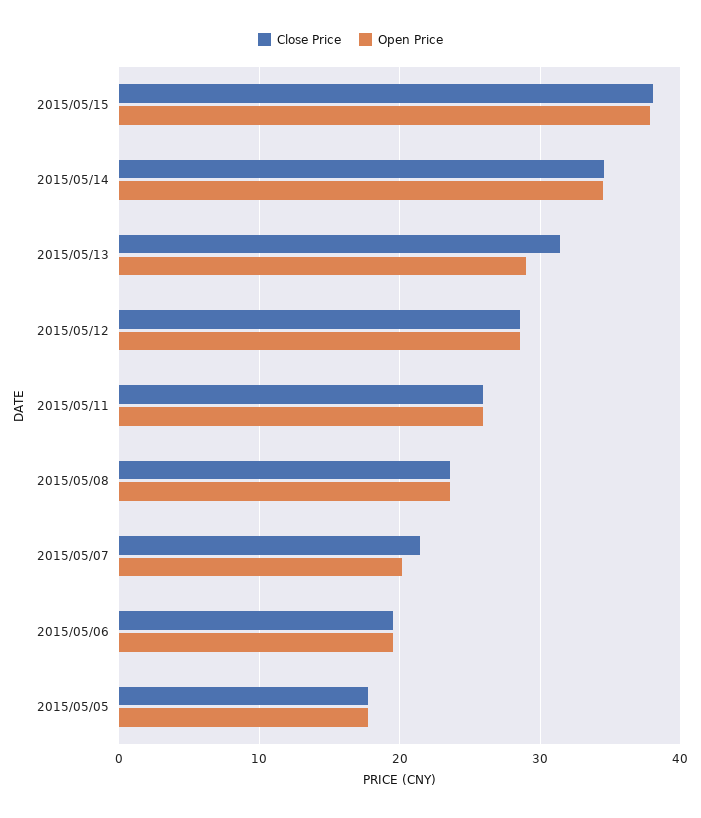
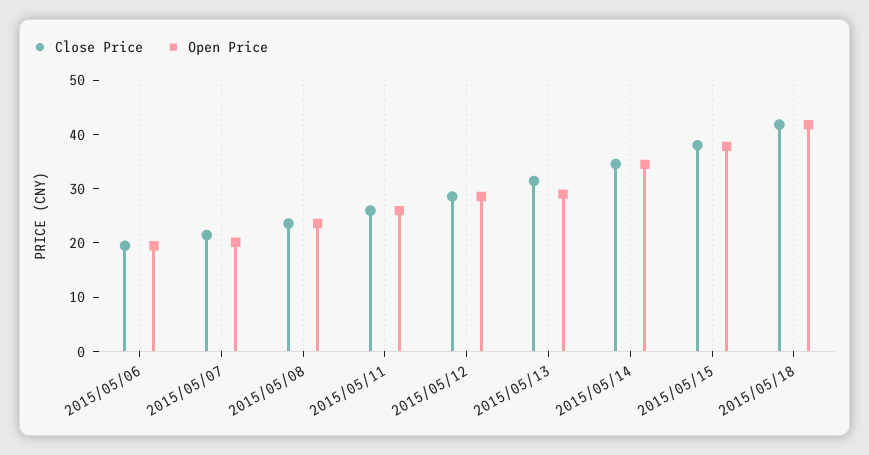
Close Price, 2015/05/05: 18 -> none
Open Price, 2015/05/05: 18 -> none
Close Price, 2015/05/18: none -> 42
Open Price, 2015/05/18: none -> 42

